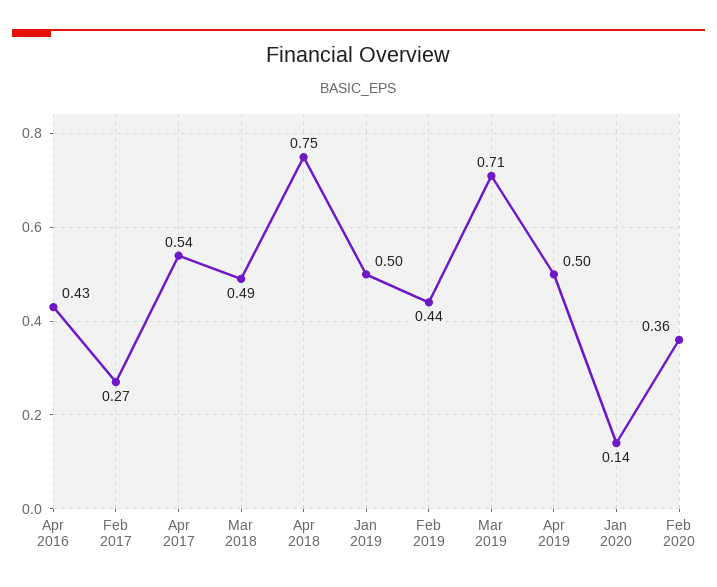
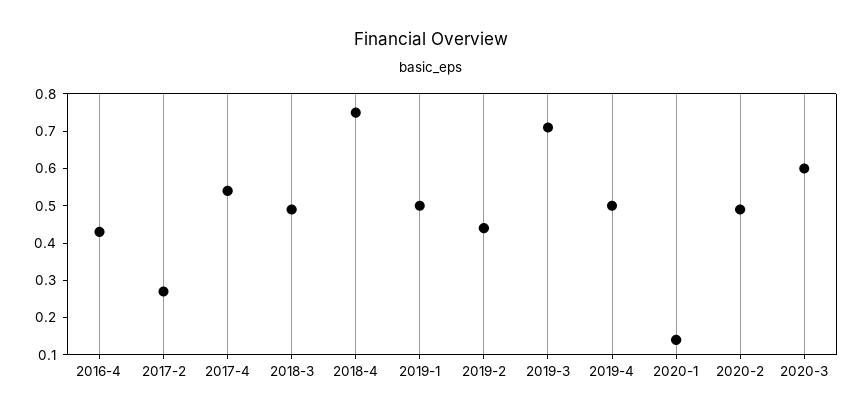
Feb 2020: 0.36 -> 0.5
2020-3: none -> 0.6

